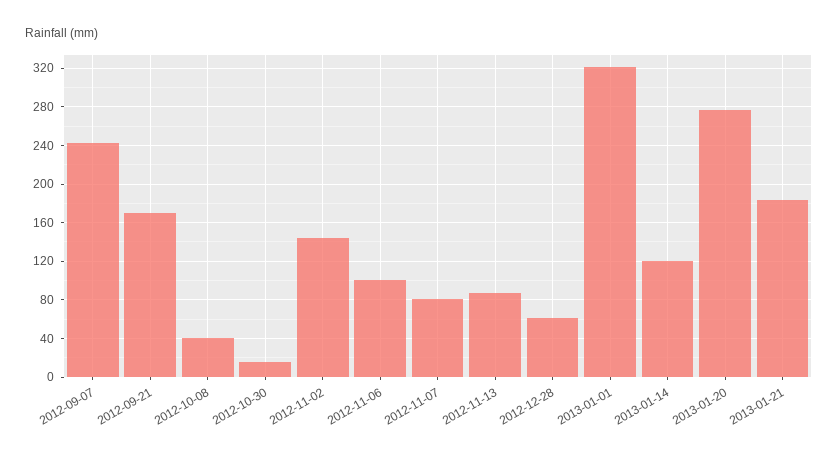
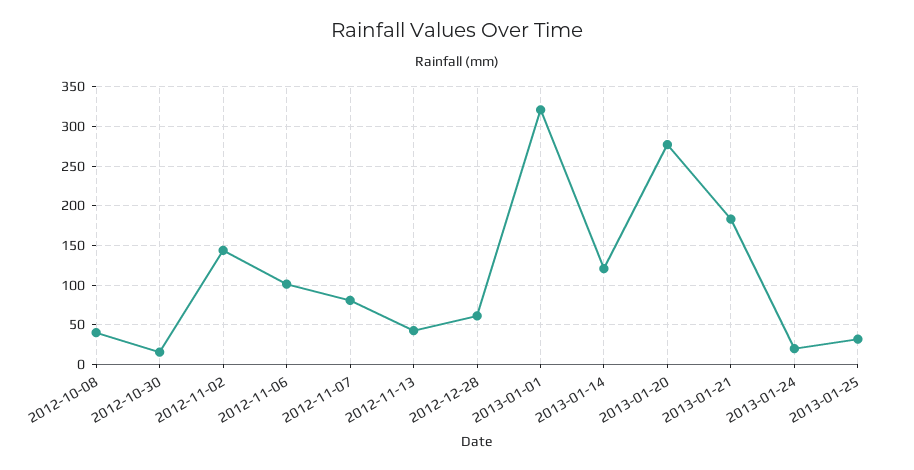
2012-09-07: 240 -> none
2012-09-21: 170 -> none
2012-11-13: 90 -> 40
2013-01-24: none -> 20
2013-01-25: none -> 30

